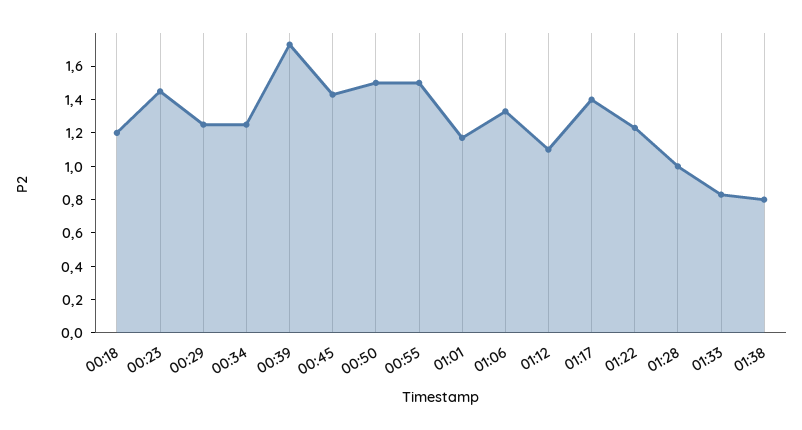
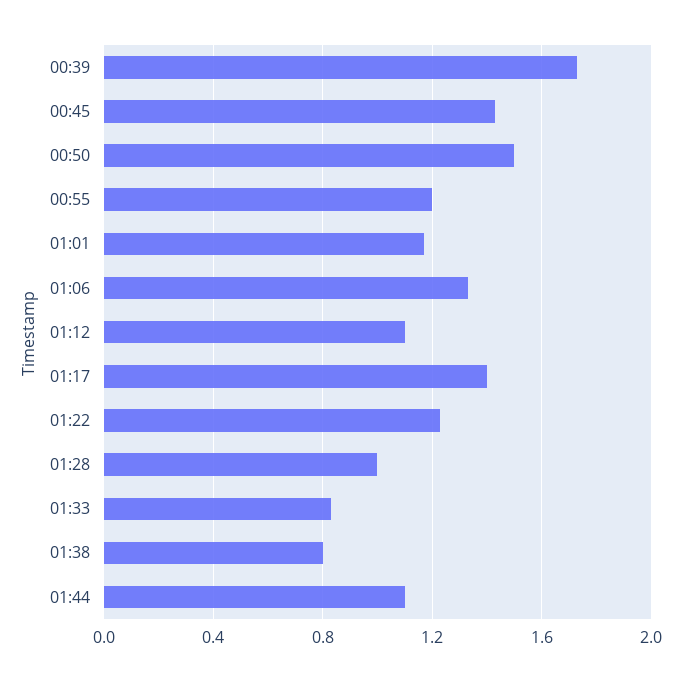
00:18: 1.2 -> none
00:23: 1.45 -> none
00:29: 1.25 -> none
00:34: 1.25 -> none
00:55: 1.5 -> 1.2
01:44: none -> 1.1

